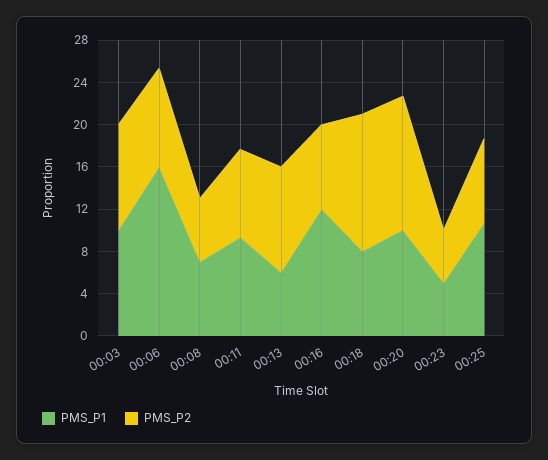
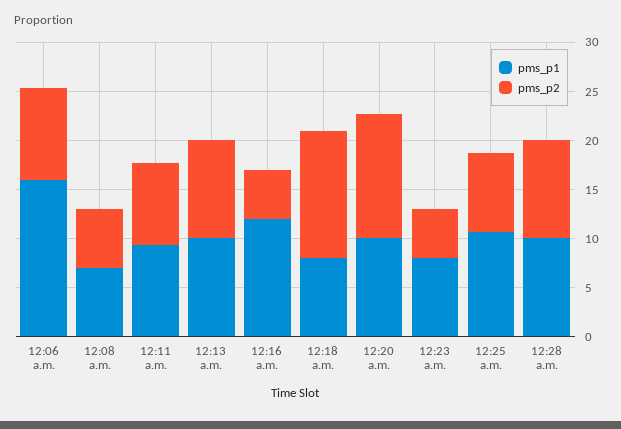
PMS_P1, 00:03: 10 -> none
PMS_P2, 00:03: 10 -> none
PMS_P1, 00:13: 6 -> 10
PMS_P2, 00:16: 8 -> 5
PMS_P1, 00:23: 5 -> 8
PMS_P1, 12:28 a.m.: none -> 10
PMS_P2, 12:28 a.m.: none -> 10

